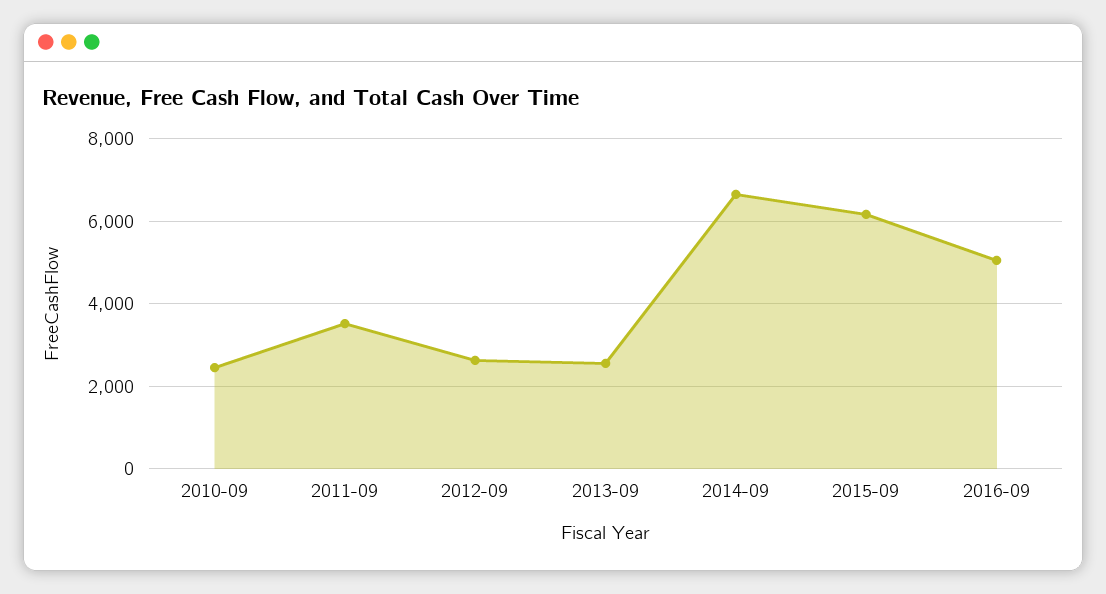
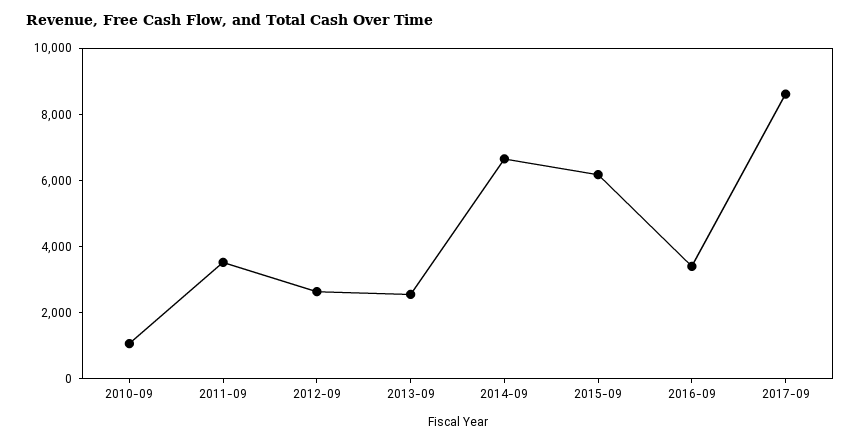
2010-09: 2400 -> 1000
2016-09: 5000 -> 3500
2017-09: none -> 8500

